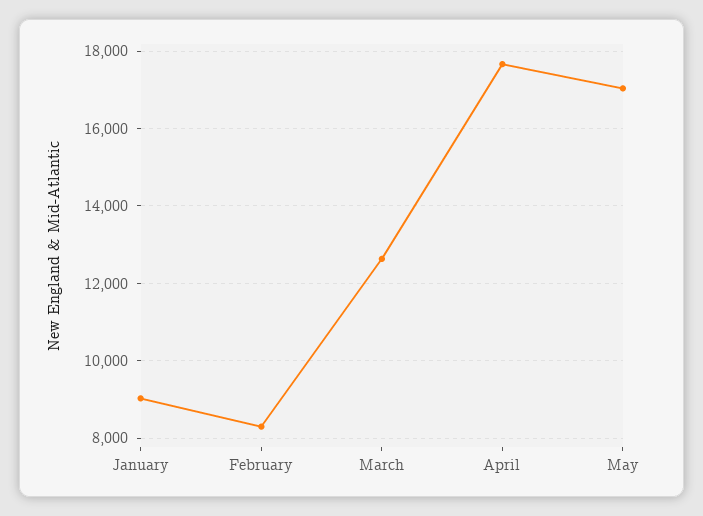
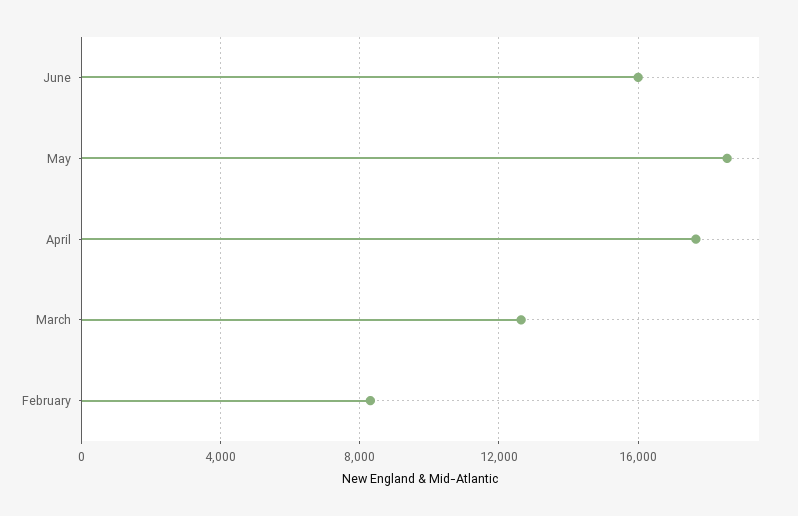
January: 9000 -> none
May: 17000 -> 18500
June: none -> 16000

